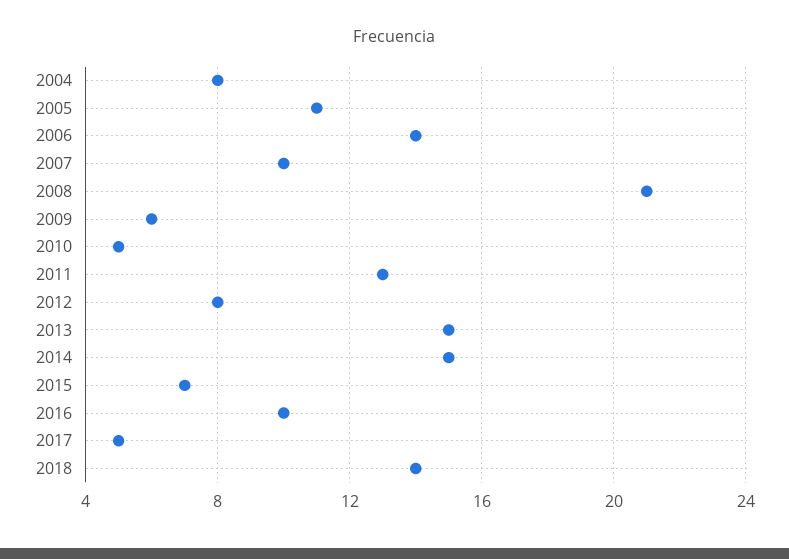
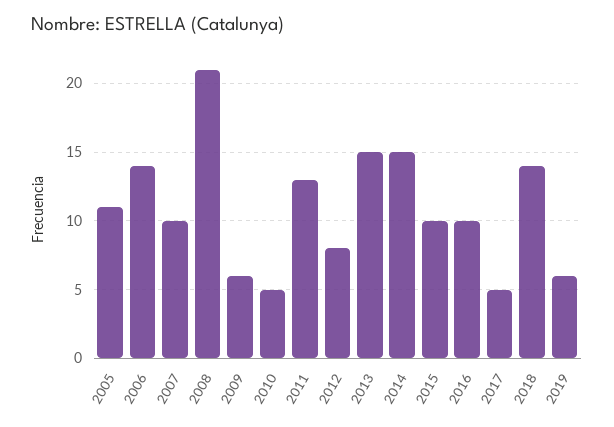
2004: 8 -> none
2015: 7 -> 10
2019: none -> 6

